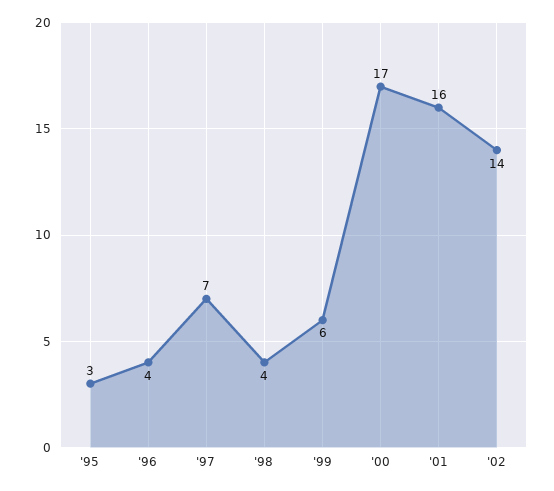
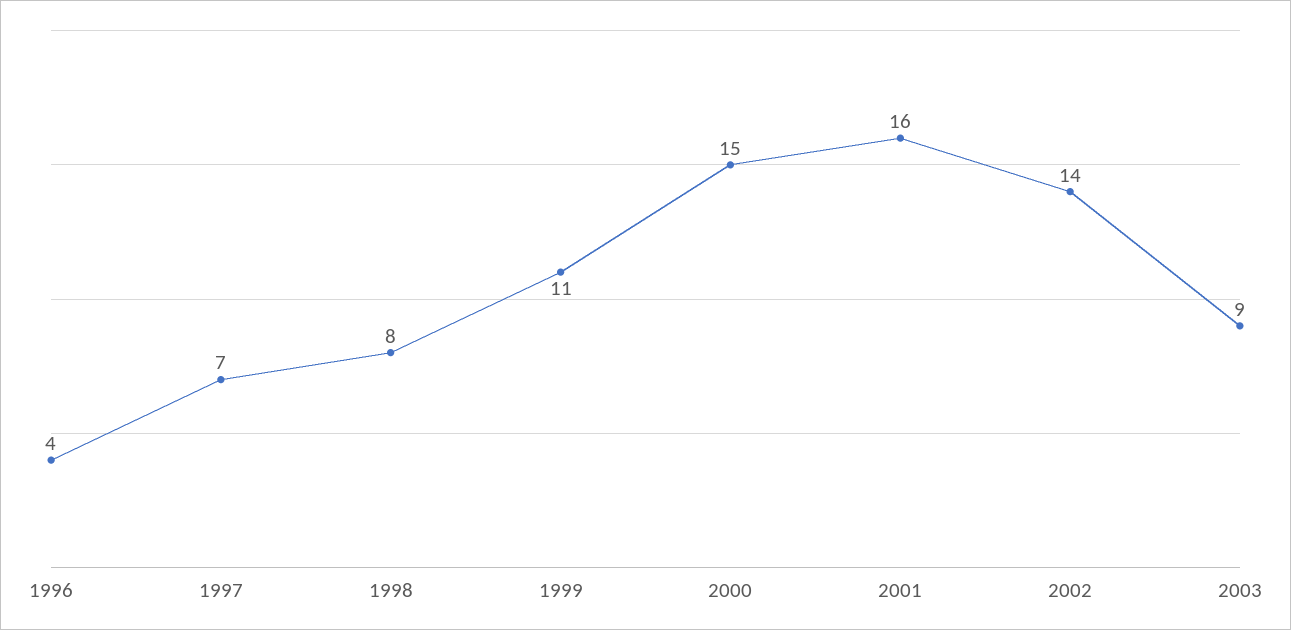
'95: 3 -> none
'98: 4 -> 8
'99: 6 -> 11
'00: 17 -> 15
2003: none -> 9

